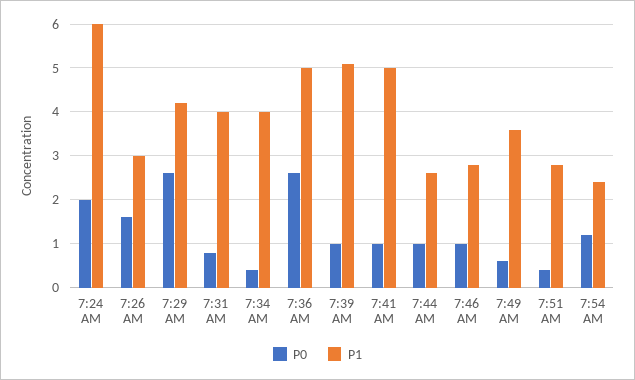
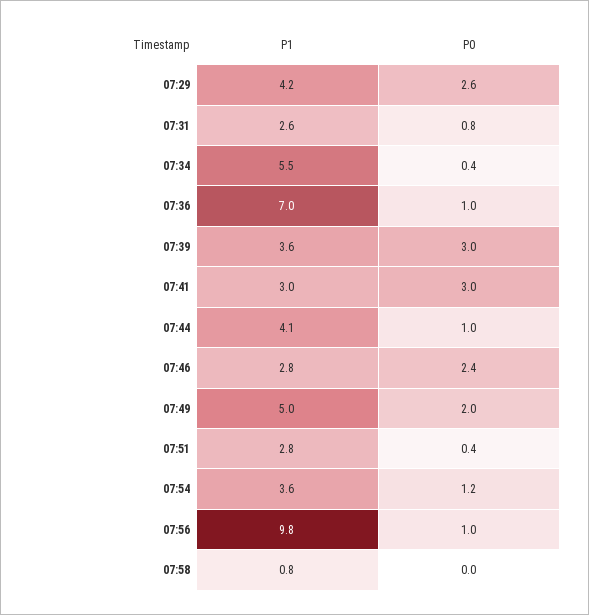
P0, 7:24 AM: 2 -> none
P1, 7:24 AM: 6 -> none
P0, 7:26 AM: 1.5 -> none
P1, 7:26 AM: 3 -> none
P1, 7:31 AM: 4 -> 2.6
P1, 7:34 AM: 4 -> 5.5
P0, 7:36 AM: 2.5 -> 1
P1, 7:36 AM: 5 -> 7
P0, 7:39 AM: 1 -> 3
P1, 7:39 AM: 5 -> 3.6
P0, 7:41 AM: 1 -> 3
P1, 7:41 AM: 5 -> 3
P1, 7:44 AM: 2.5 -> 4.1
P0, 7:46 AM: 1 -> 2.4
P0, 7:49 AM: 0.5 -> 2
P1, 7:49 AM: 3.5 -> 5
P1, 7:54 AM: 2.5 -> 3.6
P1, 07:56: none -> 9.8
P0, 07:56: none -> 1
P1, 07:58: none -> 0.8
P0, 07:58: none -> 0

